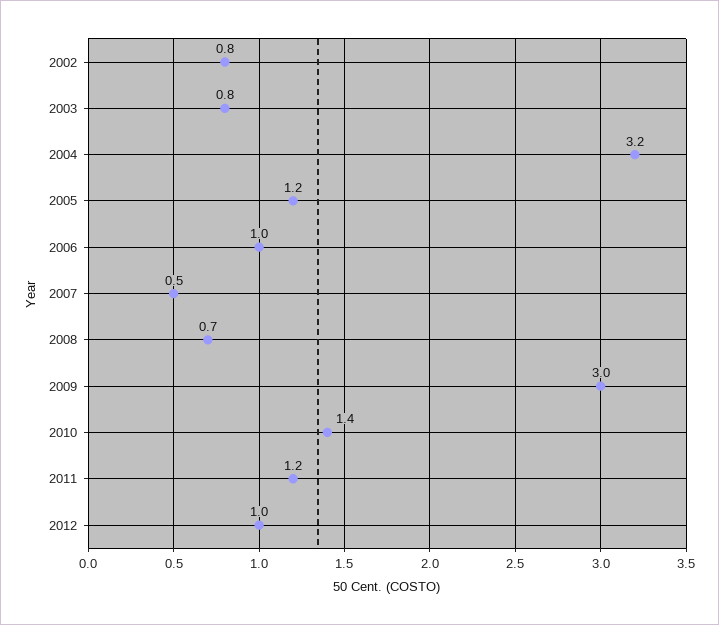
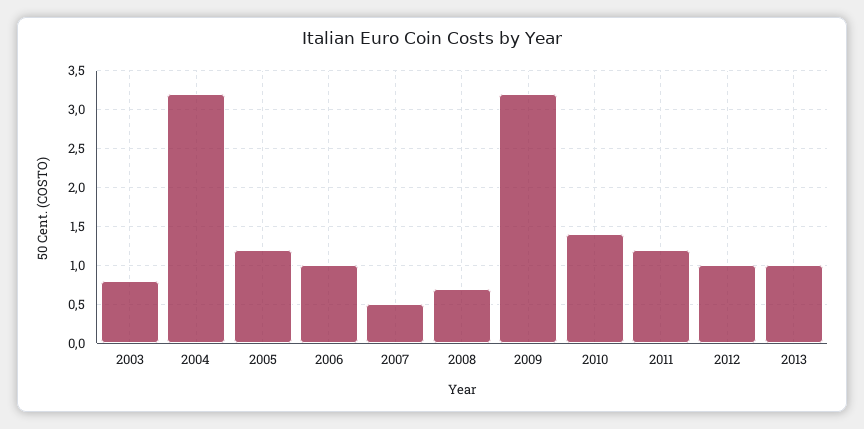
2002: 0.8 -> none
2009: 3 -> 3.2
2013: none -> 1

